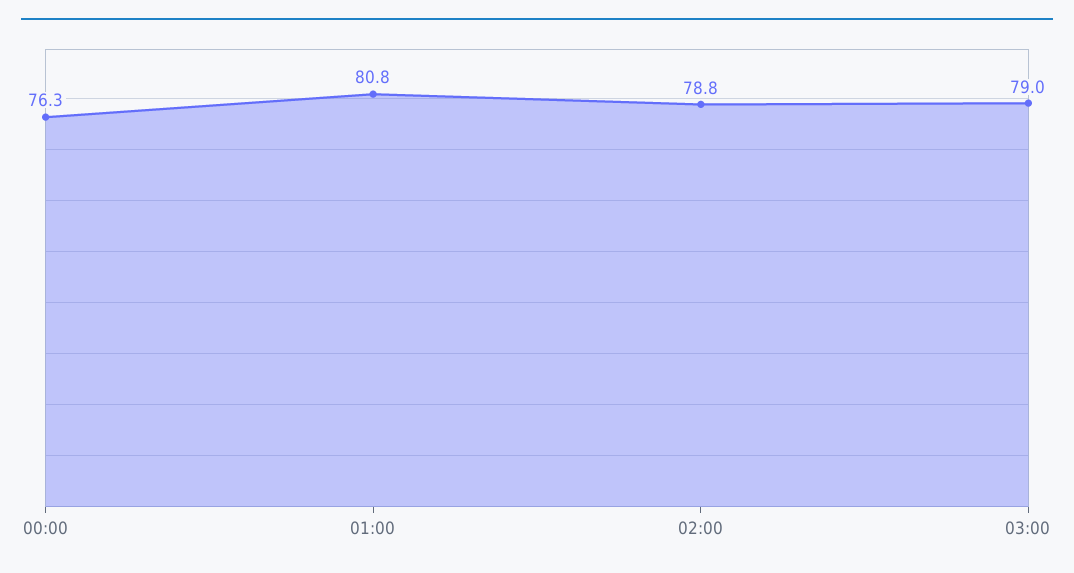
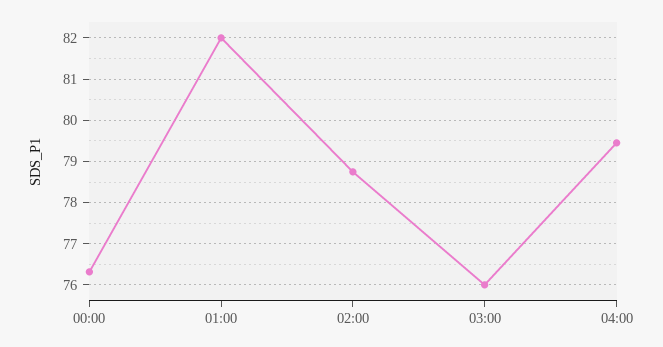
01:00: 80.8 -> 82
03:00: 79 -> 76
04:00: none -> 79.4

